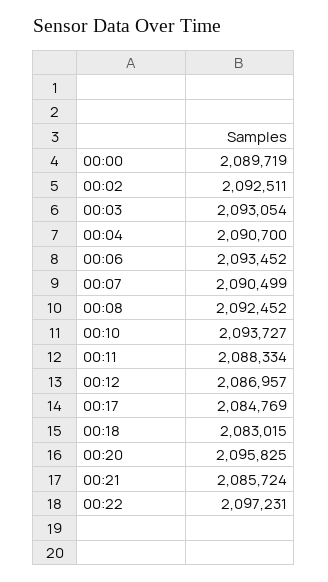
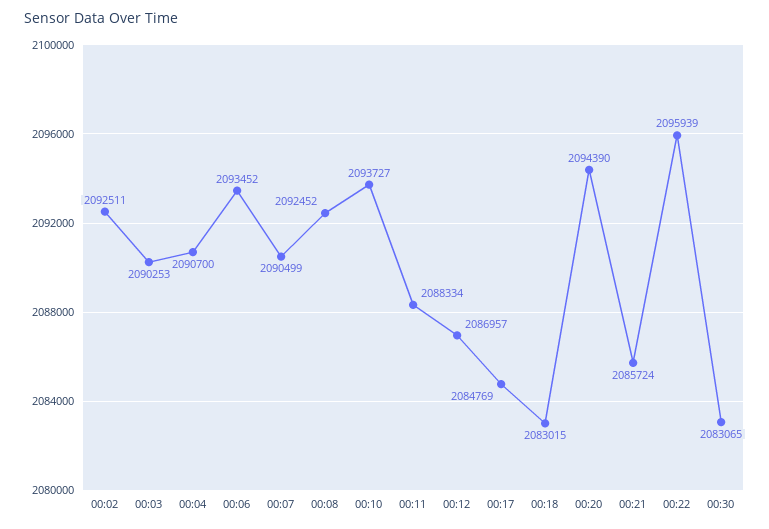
00:00: 2089719 -> none
00:03: 2093054 -> 2090253
00:20: 2095825 -> 2094390
00:22: 2097231 -> 2095939
00:30: none -> 2083065

